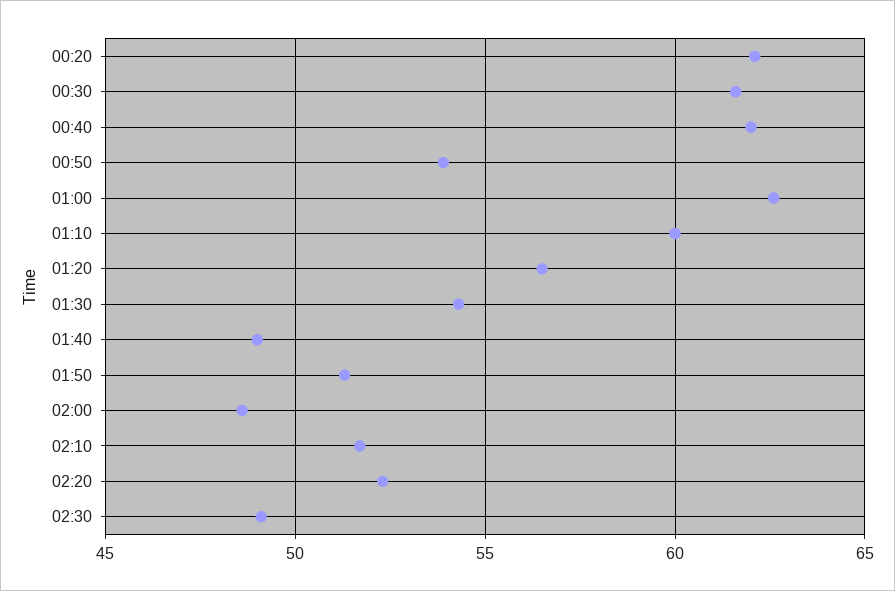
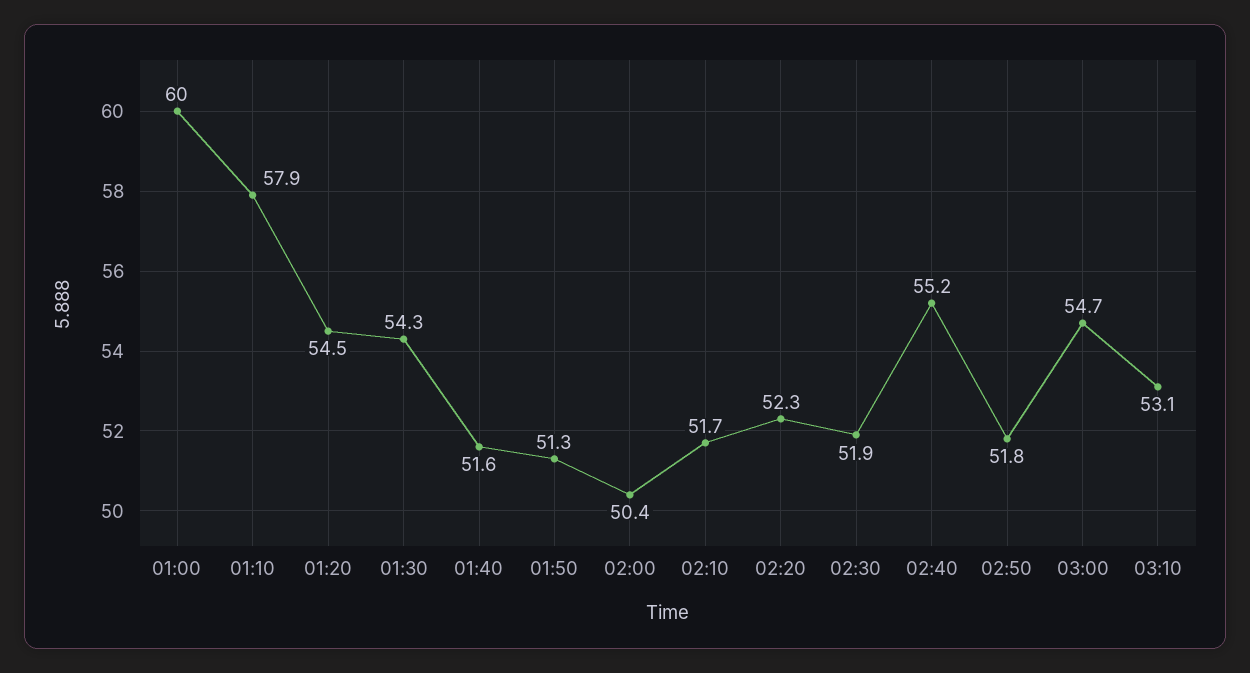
00:20: 62 -> none
00:30: 61.5 -> none
00:40: 62 -> none
00:50: 54 -> none
01:00: 62.5 -> 60
01:10: 60 -> 57.9
01:20: 56.5 -> 54.5
01:40: 49 -> 51.6
02:00: 48.5 -> 50.4
02:30: 49 -> 51.9
02:40: none -> 55.2
02:50: none -> 51.8
03:00: none -> 54.7
03:10: none -> 53.1

